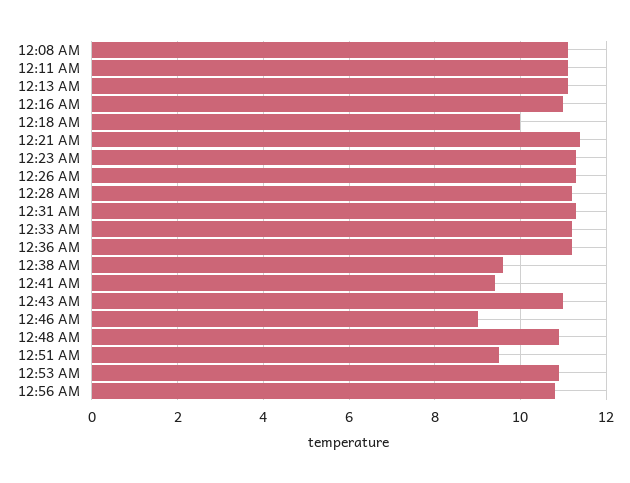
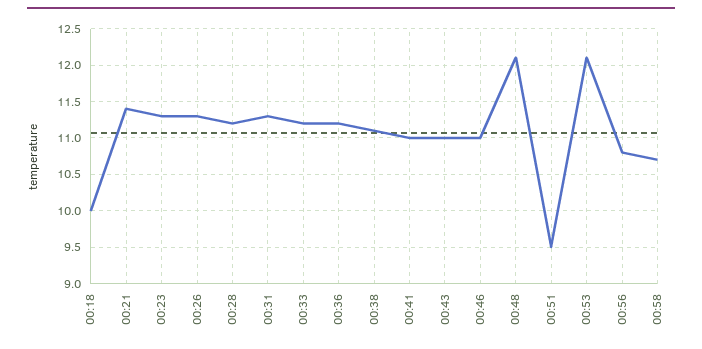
12:08 AM: 11 -> none
12:11 AM: 11 -> none
12:13 AM: 11 -> none
12:16 AM: 11 -> none
12:38 AM: 9.5 -> 11.1
12:41 AM: 9.5 -> 11
12:46 AM: 9 -> 11
12:48 AM: 11 -> 12.1
12:53 AM: 11 -> 12.1
00:58: none -> 10.7

